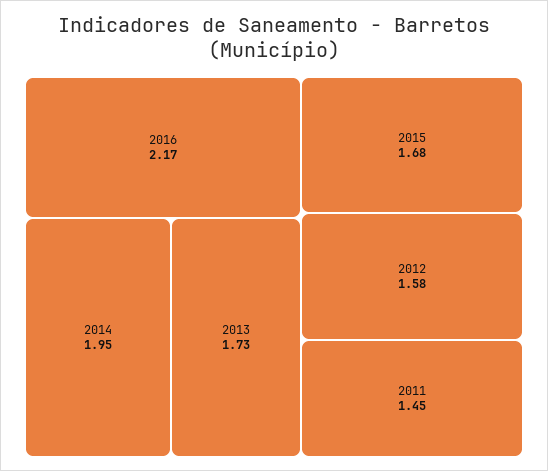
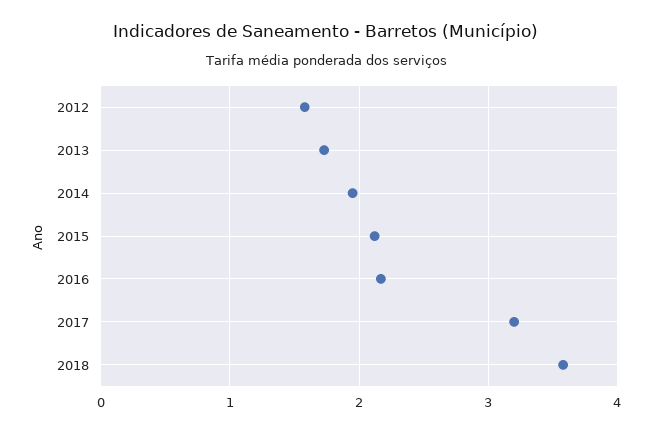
2015: 1.68 -> 2.1
2011: 1.45 -> none
2017: none -> 3.2
2018: none -> 3.6

